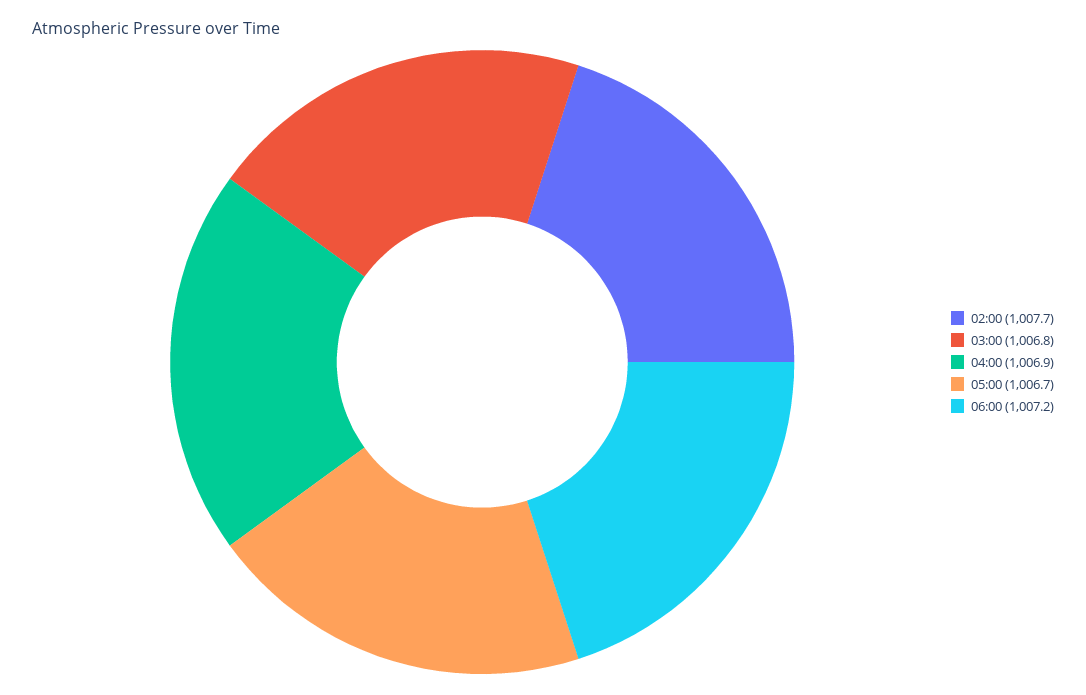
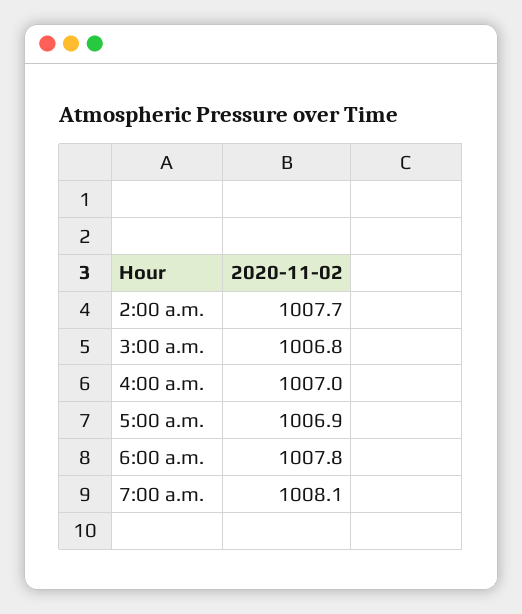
04:00: 1006.9 -> 1007
05:00: 1006.7 -> 1006.9
06:00: 1007.2 -> 1007.8
7:00 a.m.: none -> 1008.1

